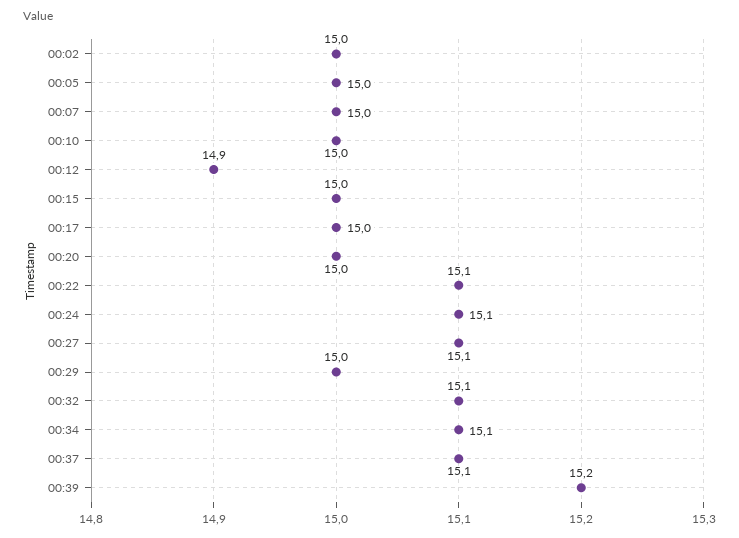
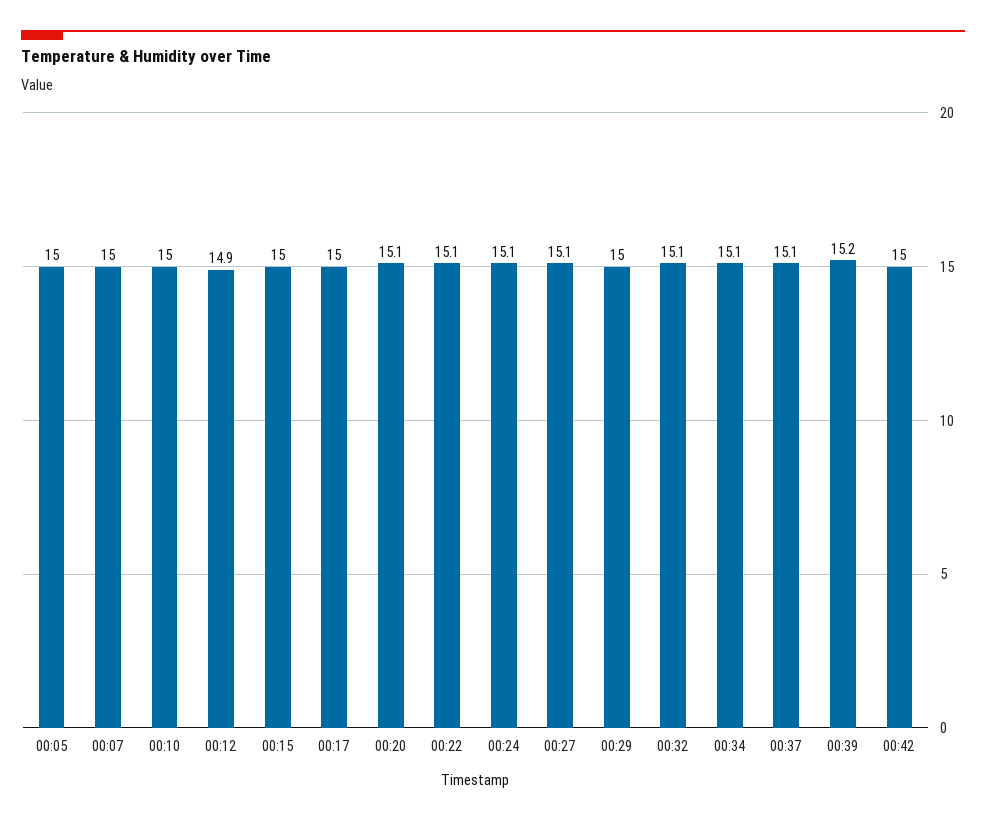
00:02: 15 -> none
00:20: 15 -> 15.1
00:42: none -> 15

